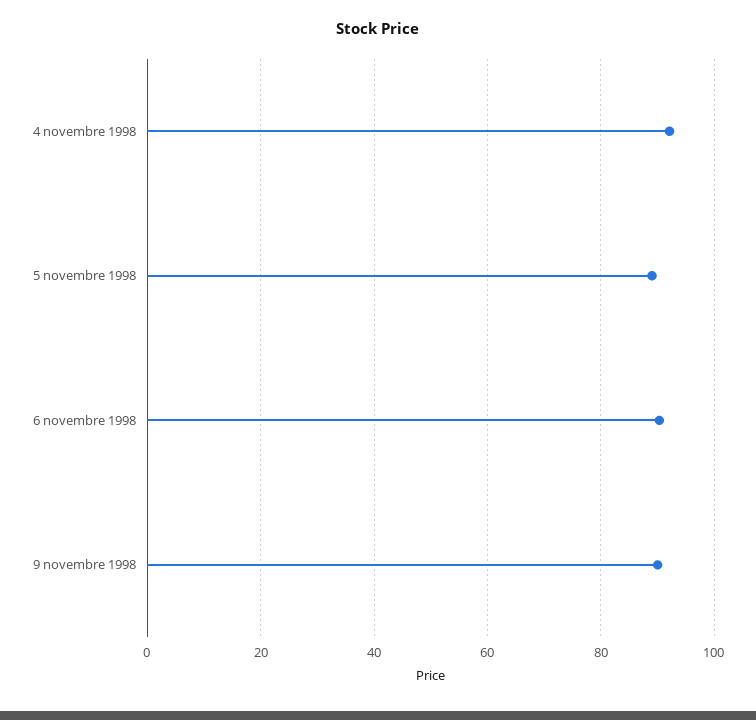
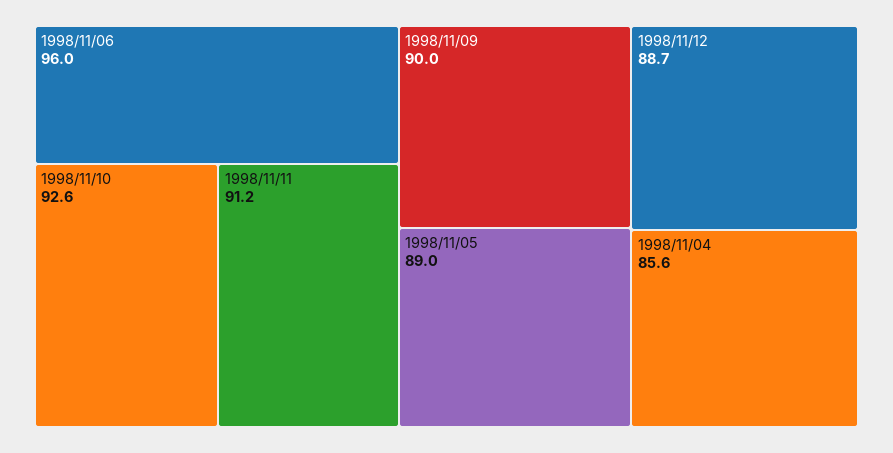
4 novembre 1998: 92 -> 85.6
6 novembre 1998: 90 -> 96
1998/11/10: none -> 92.6
1998/11/11: none -> 91.2
1998/11/12: none -> 88.7

